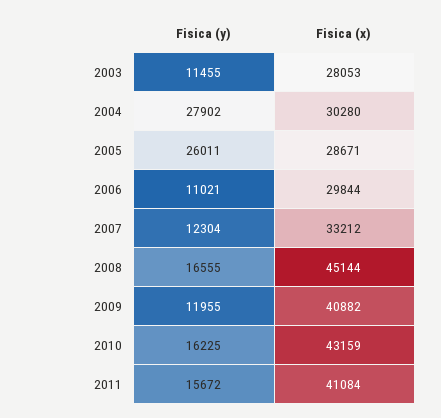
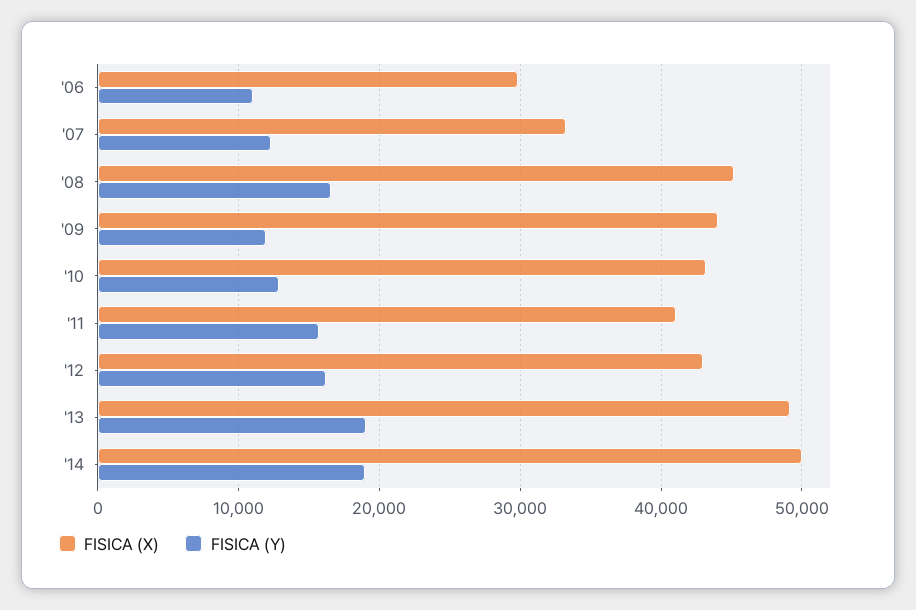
Fisica (y), 2003: 11455 -> none
Fisica (x), 2003: 28053 -> none
Fisica (y), 2004: 27902 -> none
Fisica (x), 2004: 30280 -> none
Fisica (y), 2005: 26011 -> none
Fisica (x), 2005: 28671 -> none
Fisica (x), 2009: 40882 -> 44000
Fisica (y), 2010: 16225 -> 13000
Fisica (x), '12: none -> 43000
Fisica (y), '12: none -> 16000
Fisica (x), '13: none -> 49000
Fisica (y), '13: none -> 19000
Fisica (x), '14: none -> 50000
Fisica (y), '14: none -> 19000

